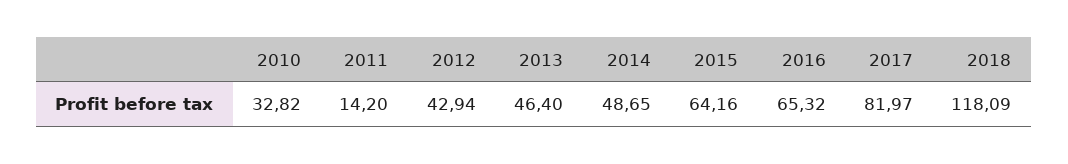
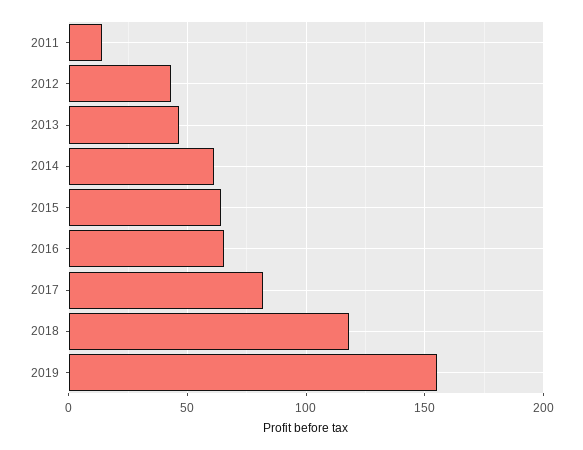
2010: 32.82 -> none
2014: 48.65 -> 60
2019: none -> 155

